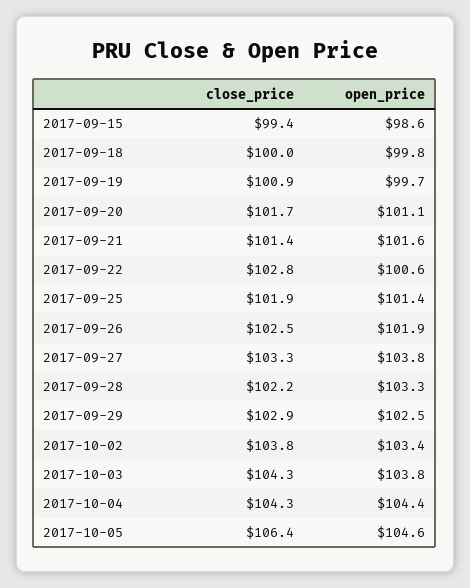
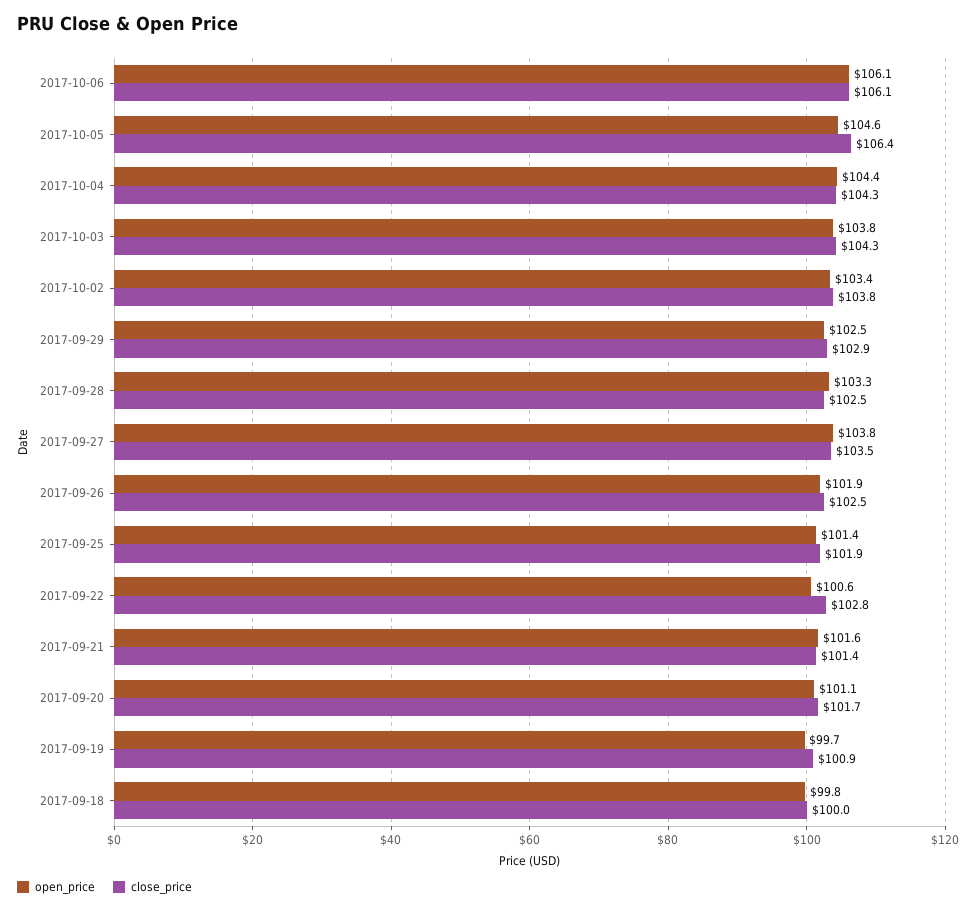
close_price, 2017-09-15: 99.4 -> none
open_price, 2017-09-15: 98.6 -> none
close_price, 2017-09-27: 103.3 -> 103.5
close_price, 2017-09-28: 102.2 -> 102.5
open_price, 2017-10-06: none -> 106.1
close_price, 2017-10-06: none -> 106.1

